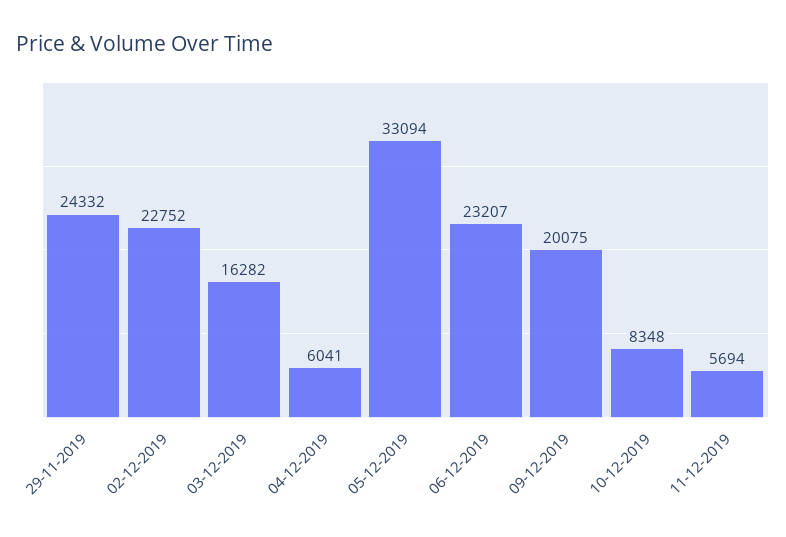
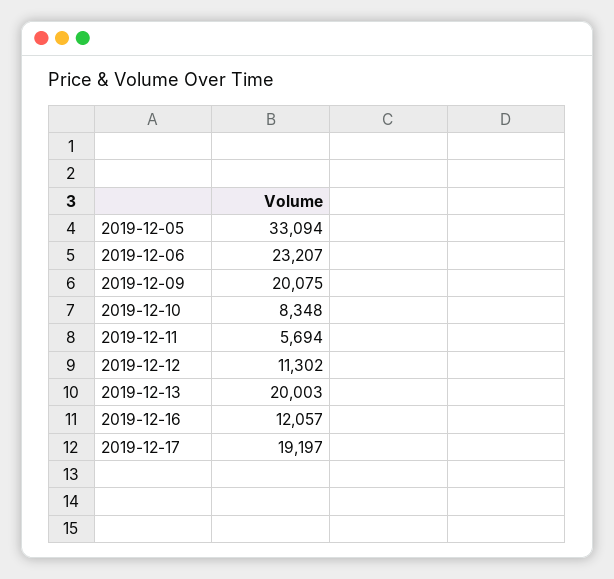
29-11-2019: 24332 -> none
02-12-2019: 22752 -> none
03-12-2019: 16282 -> none
04-12-2019: 6041 -> none
2019-12-12: none -> 11302
2019-12-13: none -> 20003
2019-12-16: none -> 12057
2019-12-17: none -> 19197

